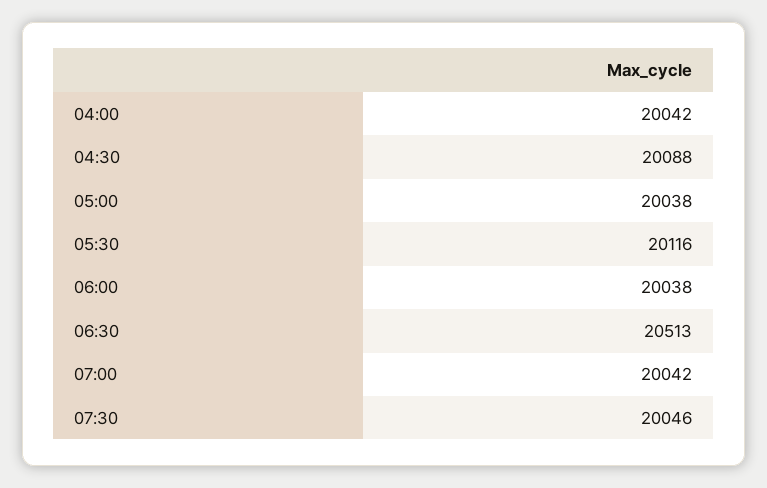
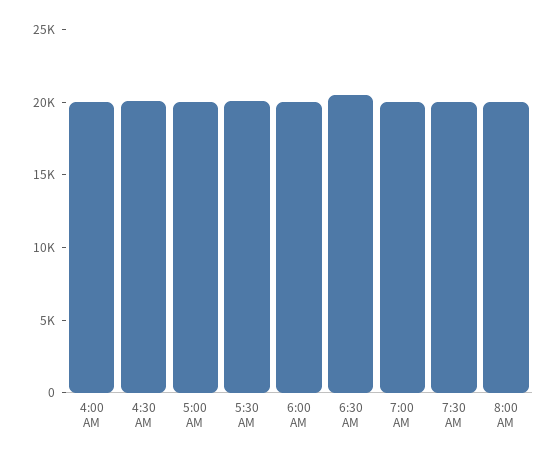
8:00 AM: none -> 20000

